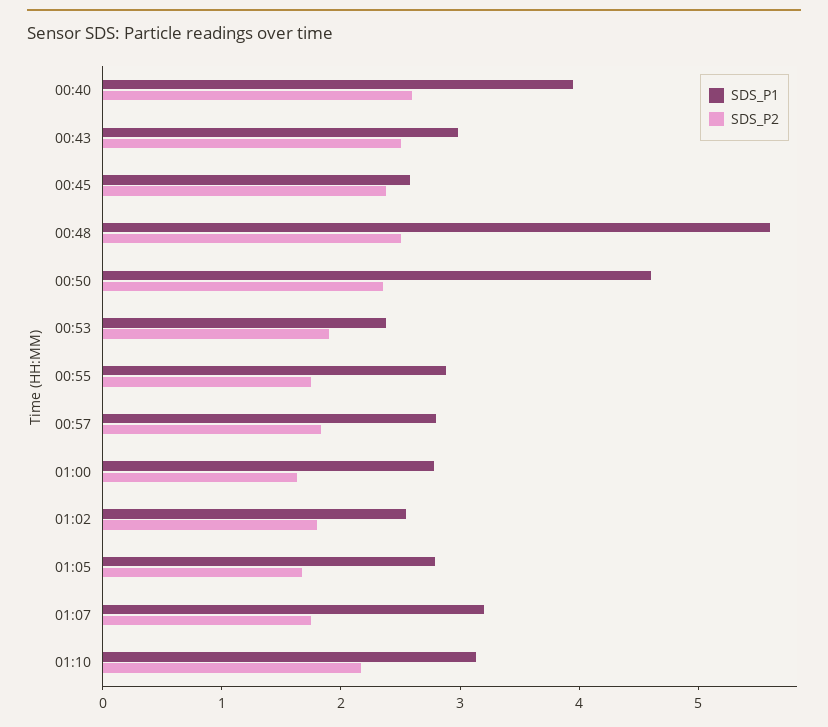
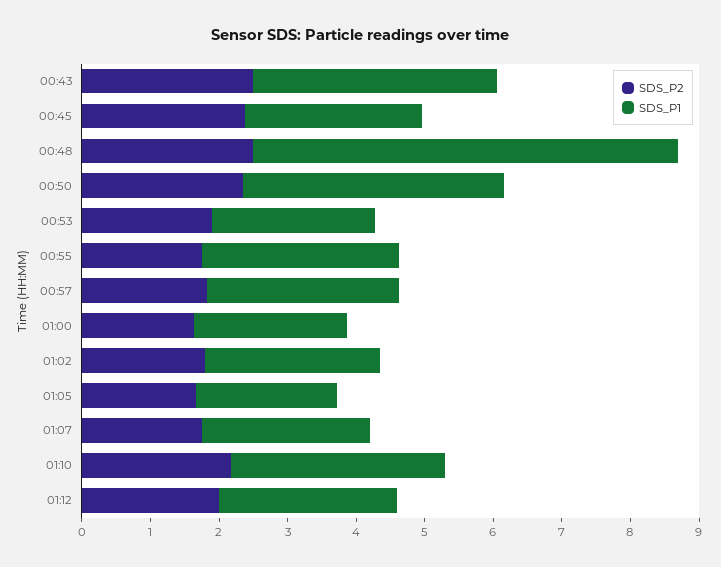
SDS_P1, 00:40: 4 -> none
SDS_P2, 00:40: 2.6 -> none
SDS_P1, 00:43: 3 -> 3.6
SDS_P1, 00:48: 5.6 -> 6.2
SDS_P1, 00:50: 4.6 -> 3.8
SDS_P1, 01:00: 2.8 -> 2.2
SDS_P1, 01:05: 2.8 -> 2
SDS_P1, 01:07: 3.2 -> 2.4
SDS_P2, 01:12: none -> 2
SDS_P1, 01:12: none -> 2.6

